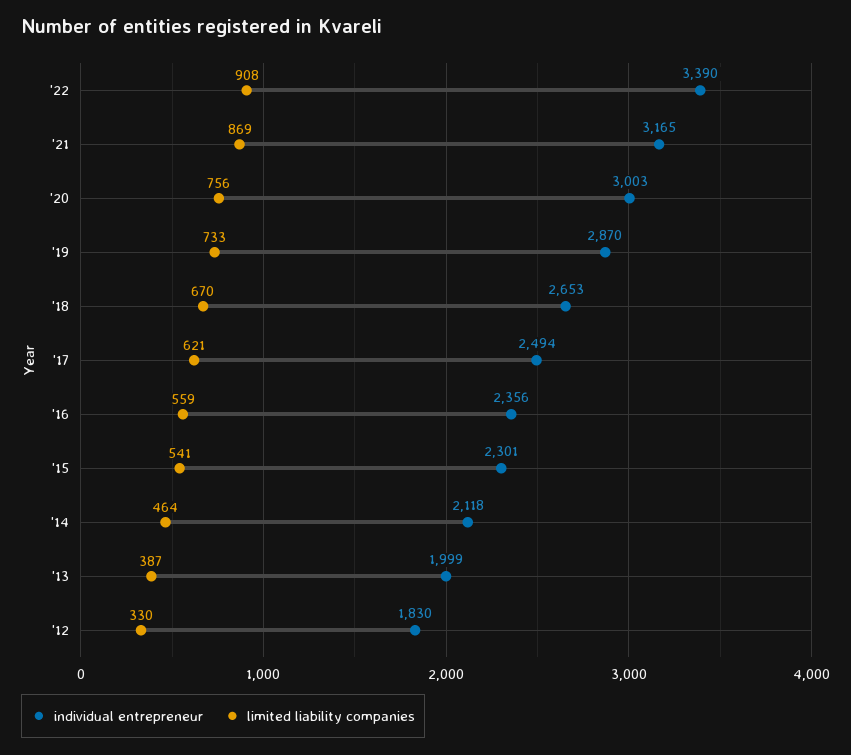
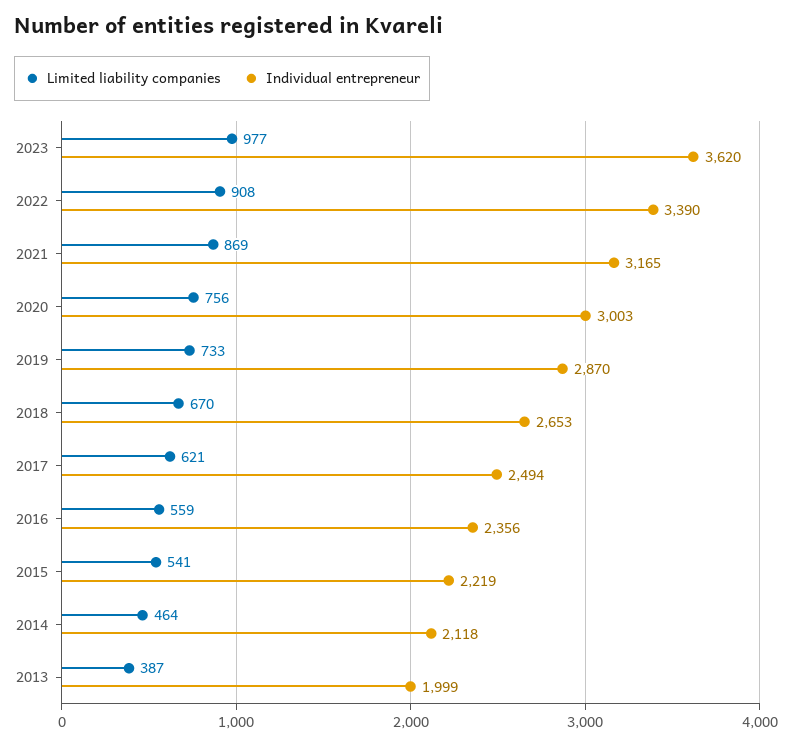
individual entrepreneur, '15: 2301 -> 2219
individual entrepreneur, '12: 1830 -> none
limited liability companies, '12: 330 -> none
limited liability companies, 2023: none -> 977
individual entrepreneur, 2023: none -> 3620

